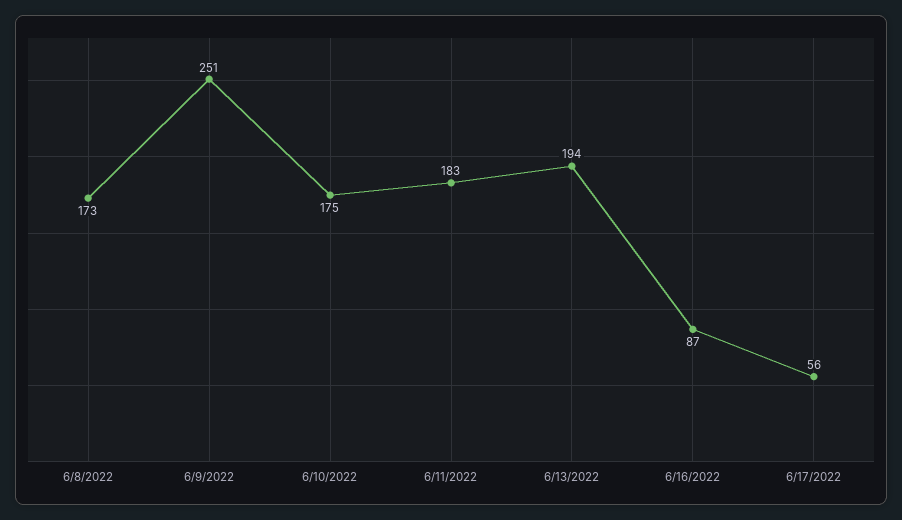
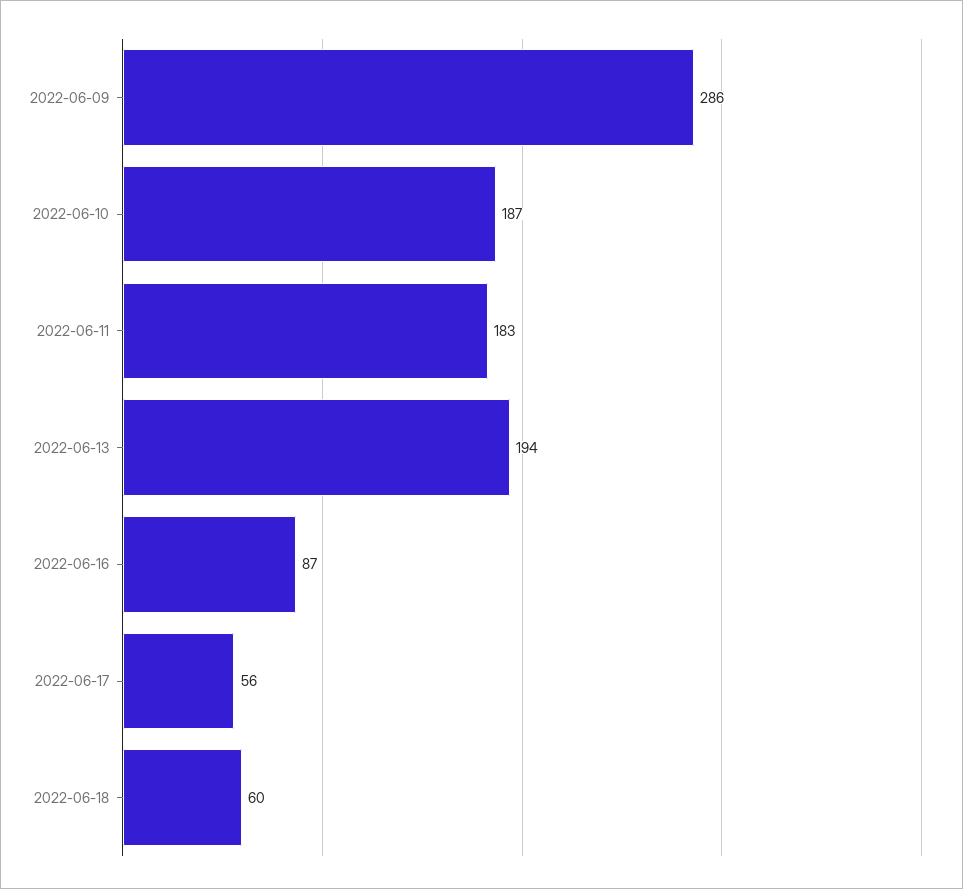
6/8/2022: 173 -> none
6/9/2022: 251 -> 286
6/10/2022: 175 -> 187
2022-06-18: none -> 60

